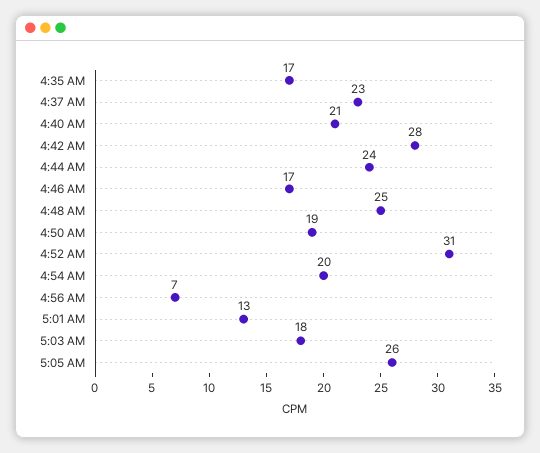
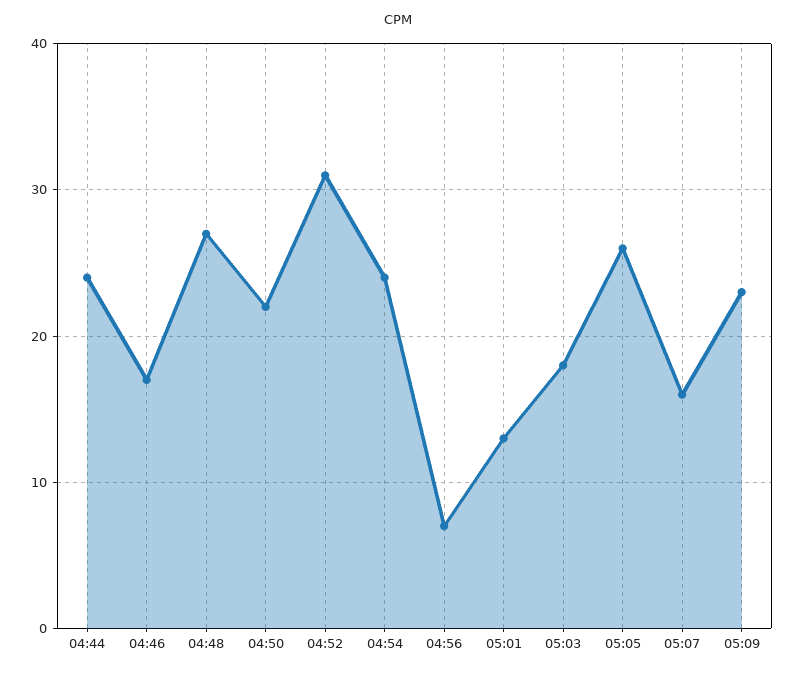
4:35 AM: 17 -> none
4:37 AM: 23 -> none
4:40 AM: 21 -> none
4:42 AM: 28 -> none
4:48 AM: 25 -> 27
4:50 AM: 19 -> 22
4:54 AM: 20 -> 24
05:07: none -> 16
05:09: none -> 23

